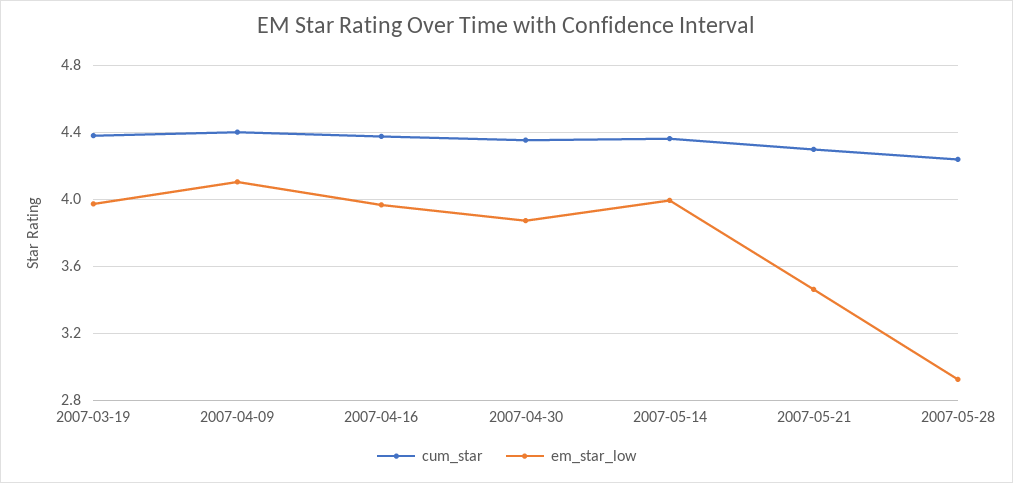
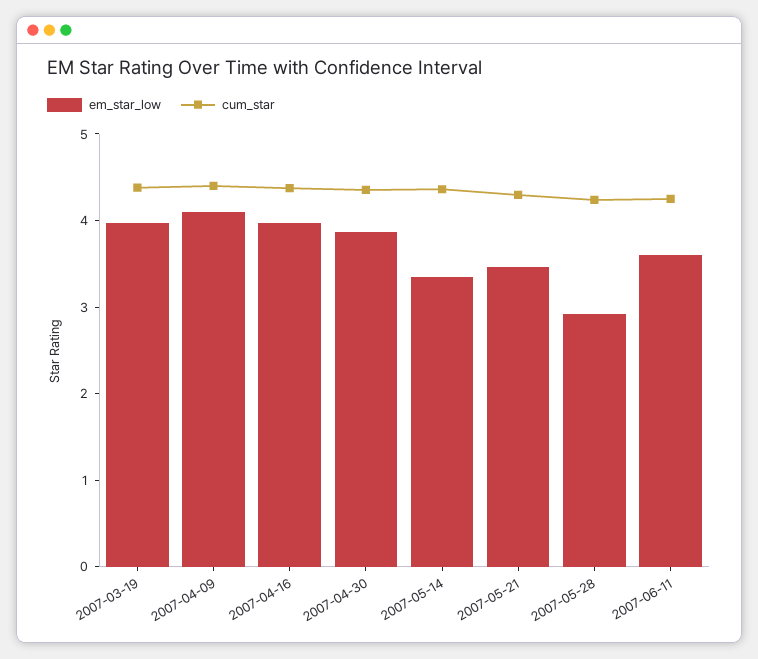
em_star_low, 2007-05-14: 4 -> 3.4
em_star_low, 2007-06-11: none -> 3.6
cum_star, 2007-06-11: none -> 4.2

